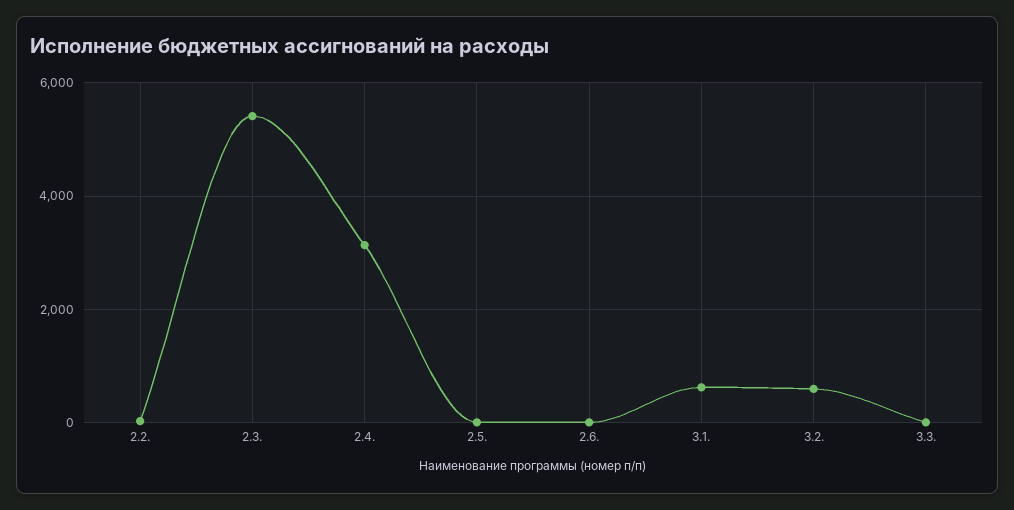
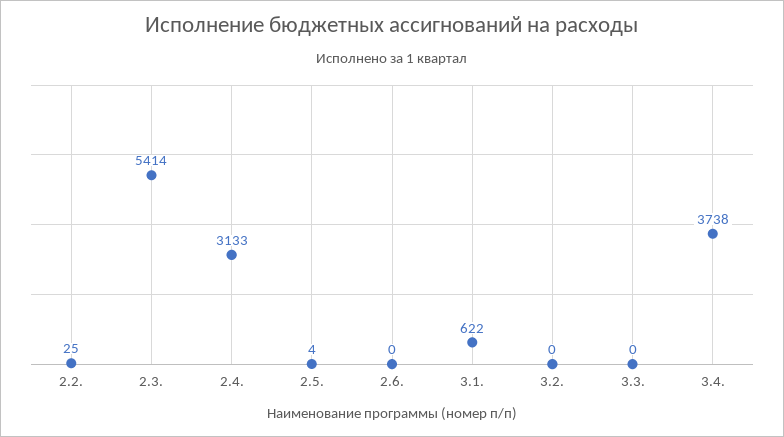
3.2.: 600 -> 0
3.4.: none -> 3738

